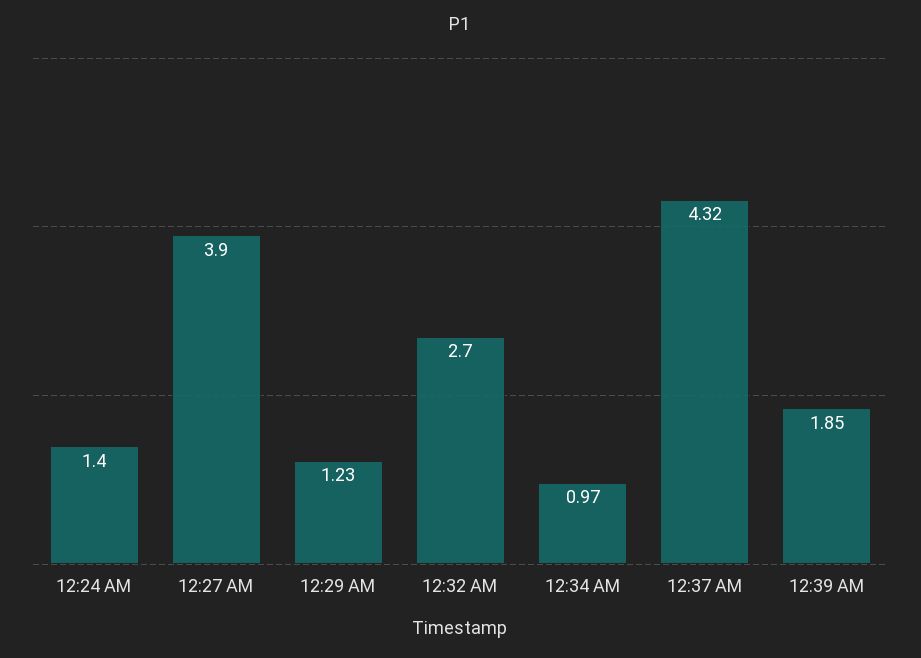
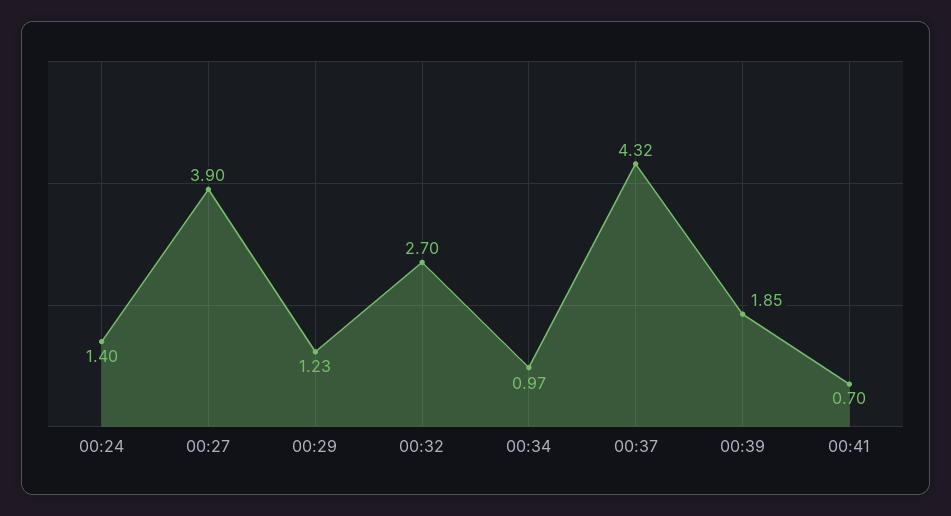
00:41: none -> 0.7

